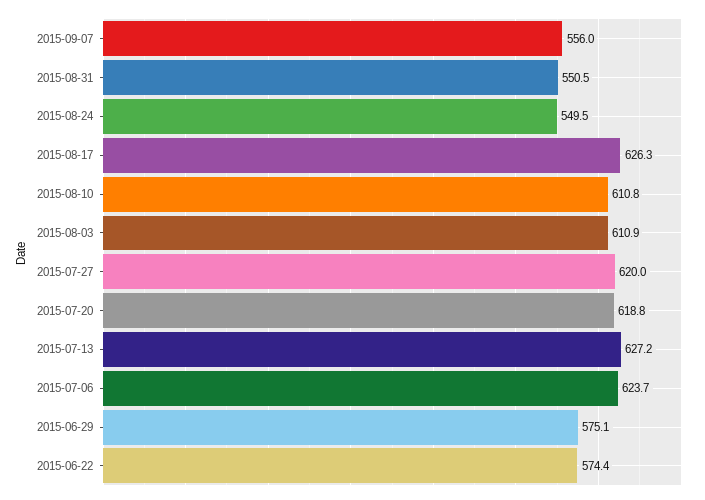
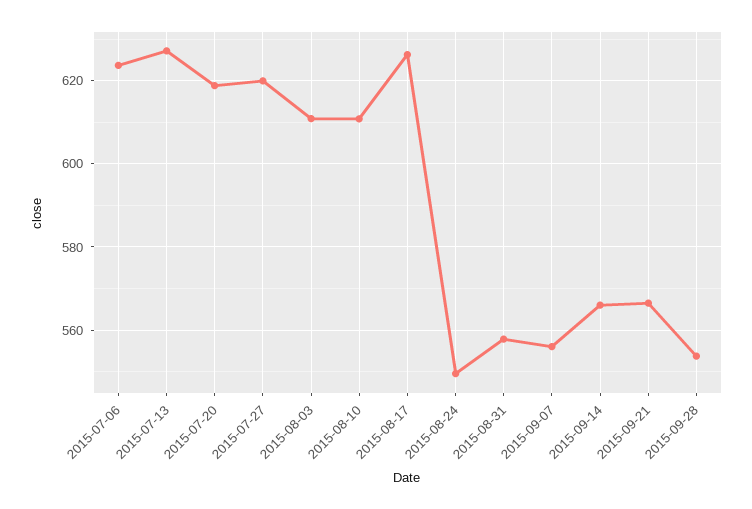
2015-08-31: 550.5 -> 558
2015-06-29: 575.1 -> none
2015-06-22: 574.4 -> none
2015-09-14: none -> 566
2015-09-21: none -> 566
2015-09-28: none -> 554

